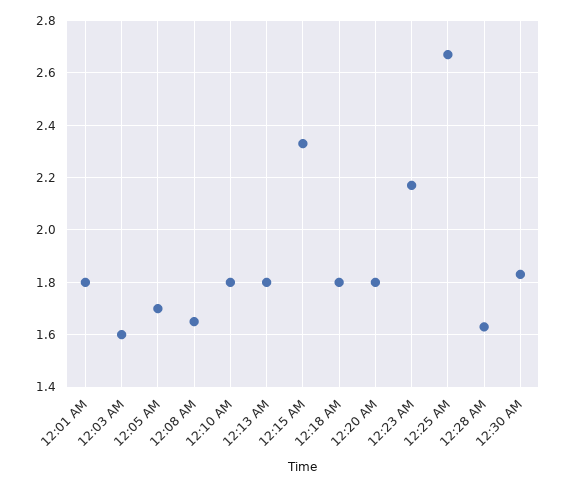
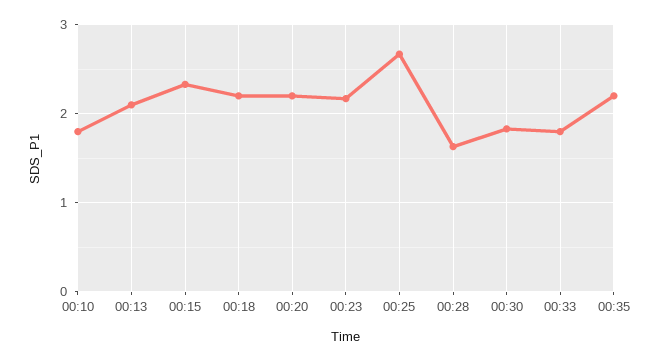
12:01 AM: 1.8 -> none
12:03 AM: 1.6 -> none
12:05 AM: 1.7 -> none
12:08 AM: 1.65 -> none
12:13 AM: 1.8 -> 2.1
12:18 AM: 1.8 -> 2.2
12:20 AM: 1.8 -> 2.2
00:33: none -> 1.8
00:35: none -> 2.2

